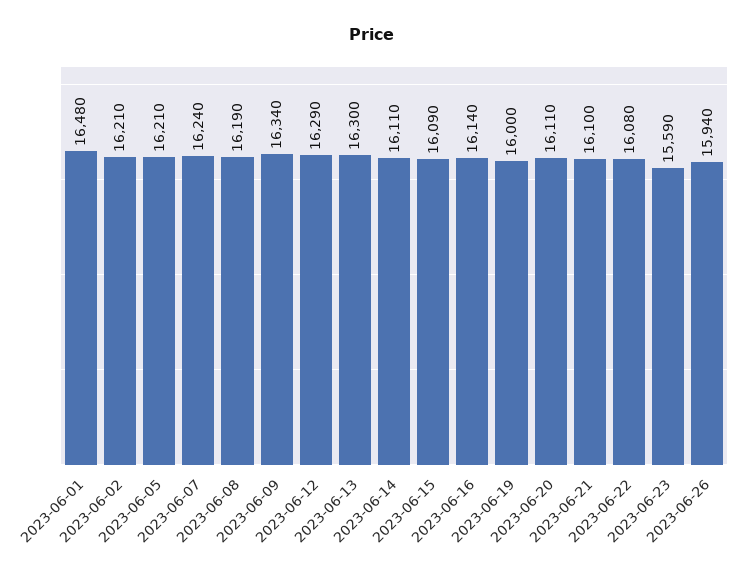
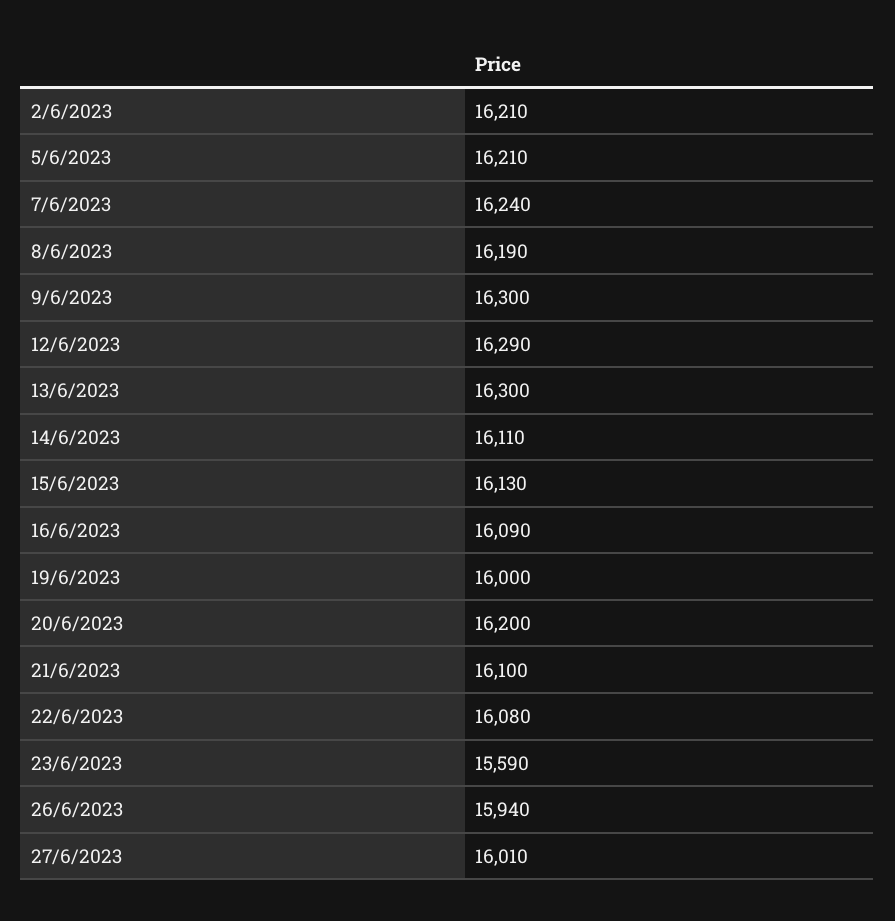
2023-06-01: 16480 -> none
2023-06-09: 16340 -> 16300
2023-06-15: 16090 -> 16130
2023-06-16: 16140 -> 16090
2023-06-20: 16110 -> 16200
27/6/2023: none -> 16010

